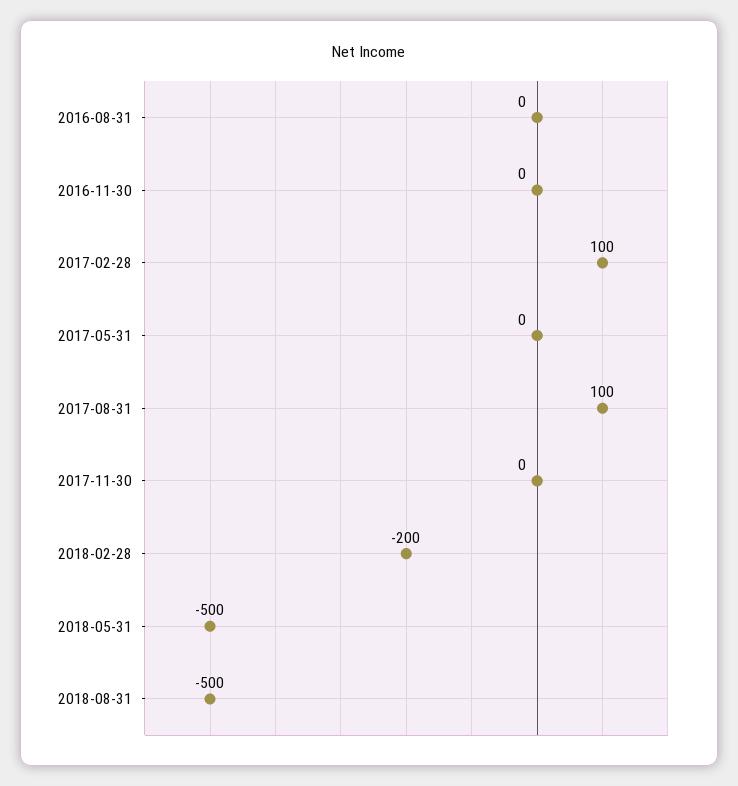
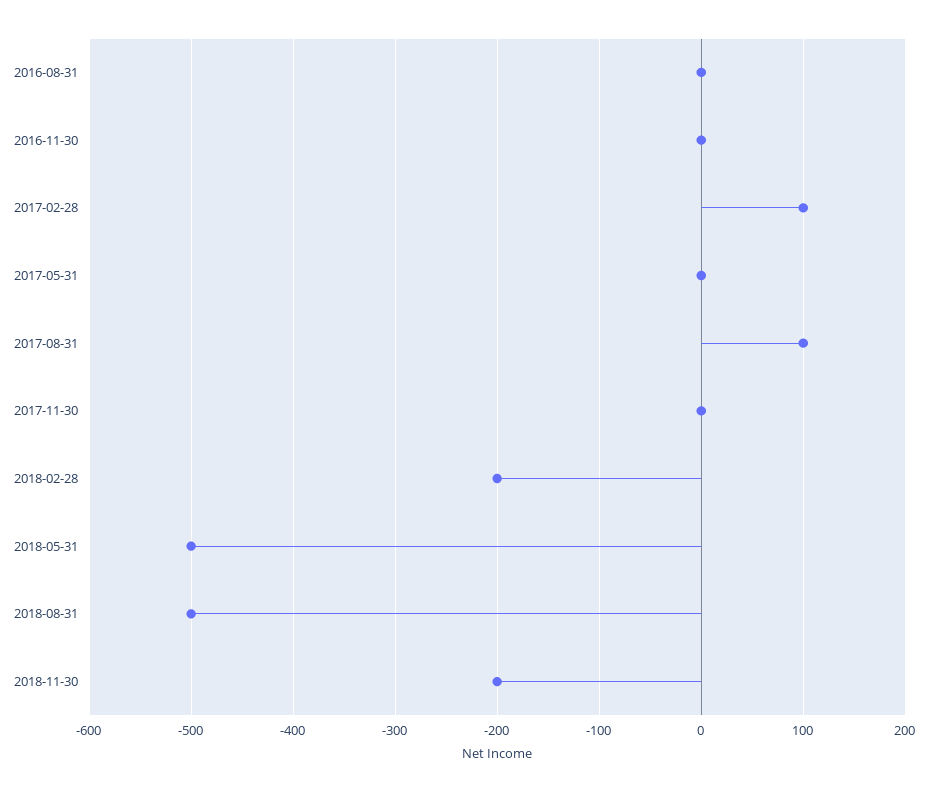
2018-11-30: none -> -200

